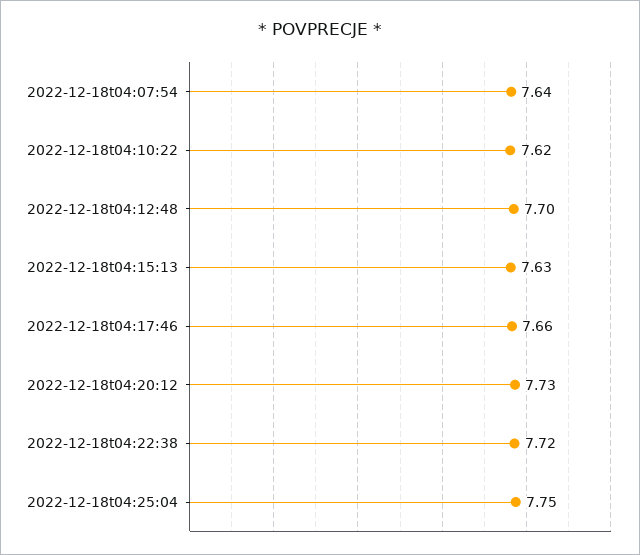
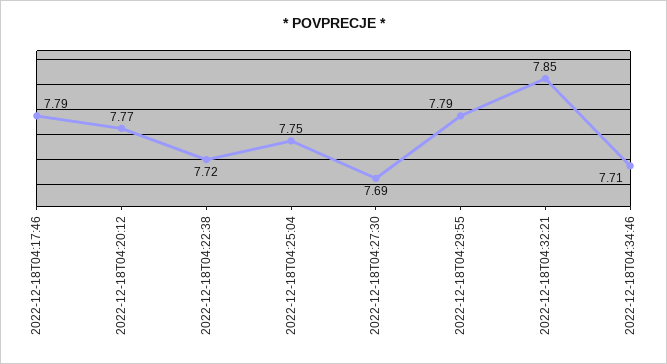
2022-12-18t04:07:54: 7.64 -> none
2022-12-18t04:10:22: 7.62 -> none
2022-12-18t04:12:48: 7.7 -> none
2022-12-18t04:15:13: 7.63 -> none
2022-12-18t04:17:46: 7.66 -> 7.79
2022-12-18t04:20:12: 7.73 -> 7.77
2022-12-18T04:27:30: none -> 7.69
2022-12-18T04:29:55: none -> 7.79
2022-12-18T04:32:21: none -> 7.85
2022-12-18T04:34:46: none -> 7.71

